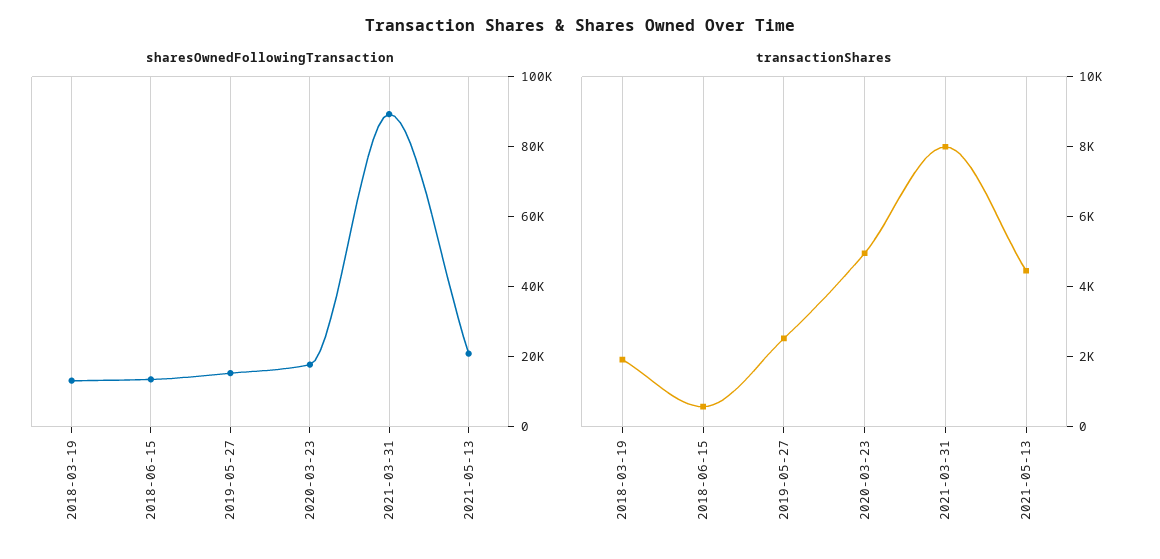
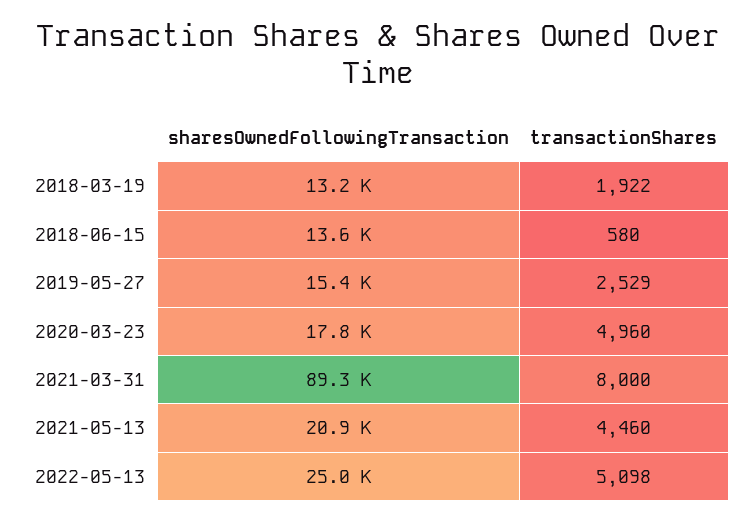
sharesOwnedFollowingTransaction, 2022-05-13: none -> 25000
transactionShares, 2022-05-13: none -> 5098

